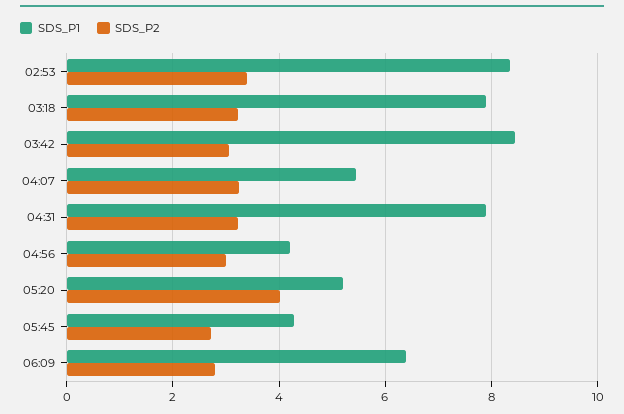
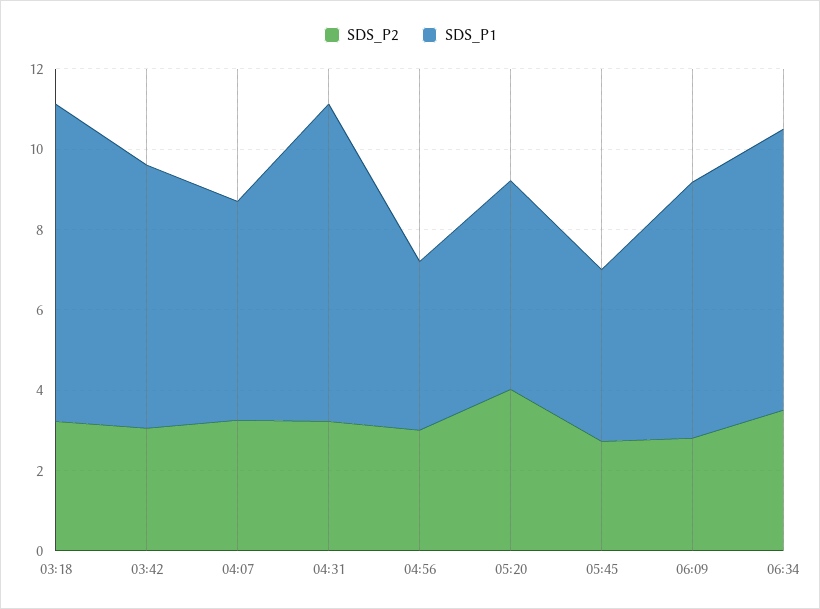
SDS_P1, 02:53: 8.4 -> none
SDS_P2, 02:53: 3.4 -> none
SDS_P1, 03:42: 8.4 -> 6.5
SDS_P2, 06:34: none -> 3.5
SDS_P1, 06:34: none -> 7

